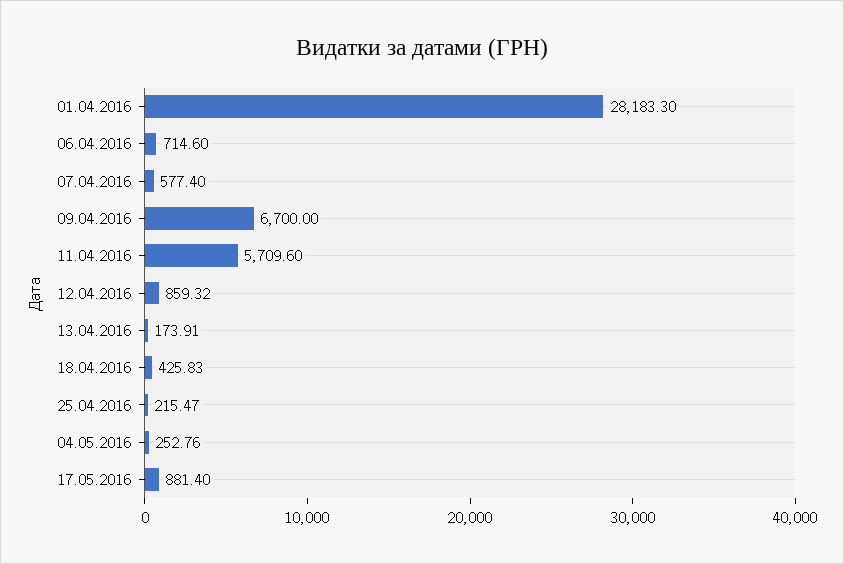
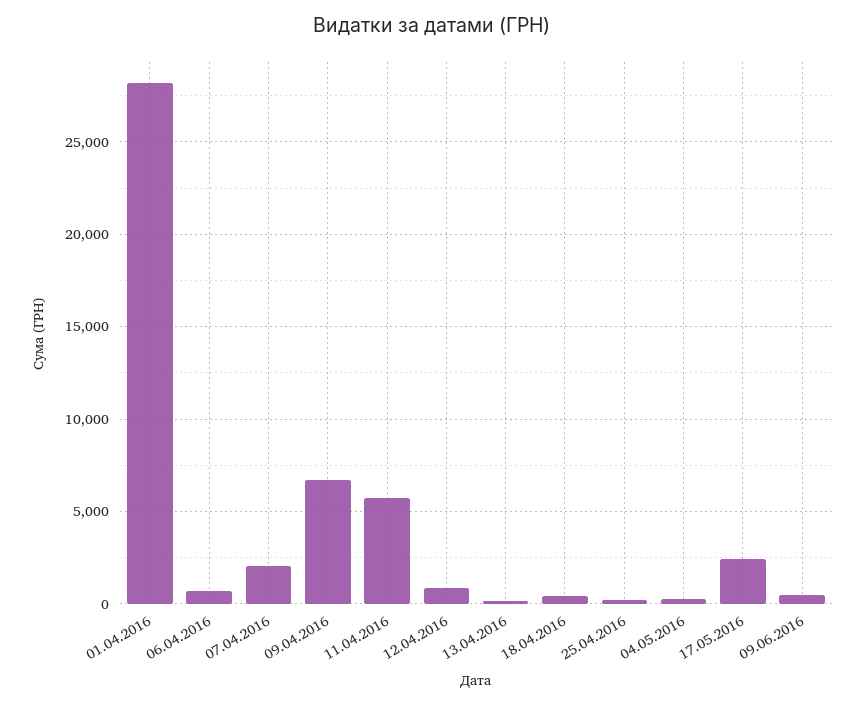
07.04.2016: 577.4 -> 2000
17.05.2016: 881.4 -> 2500
09.06.2016: none -> 500

